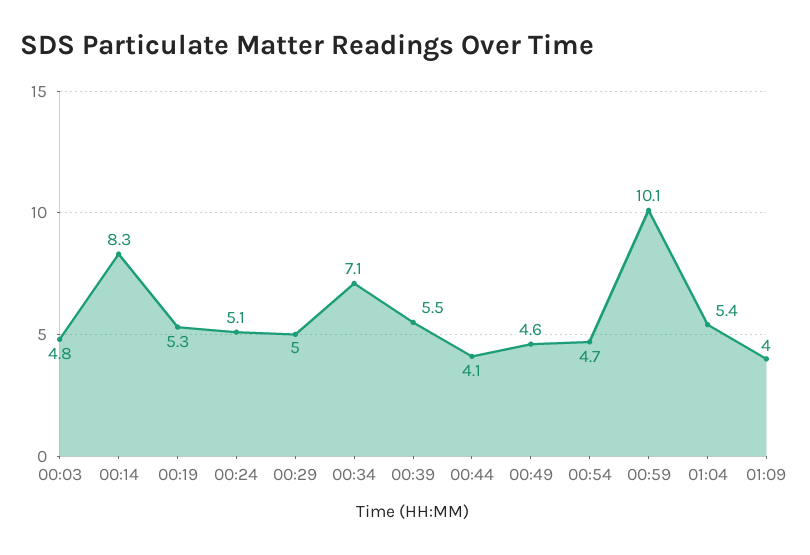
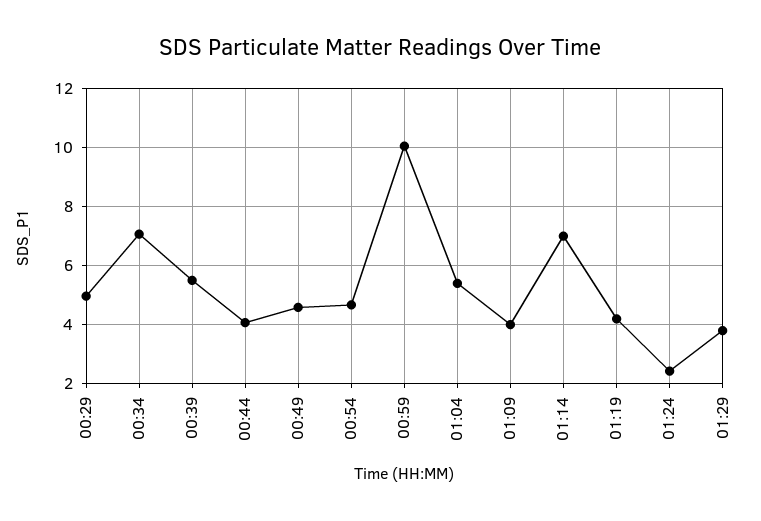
00:03: 4.8 -> none
00:14: 8.3 -> none
00:19: 5.3 -> none
00:24: 5.1 -> none
01:14: none -> 7
01:19: none -> 4.25
01:24: none -> 2.5
01:29: none -> 3.75

